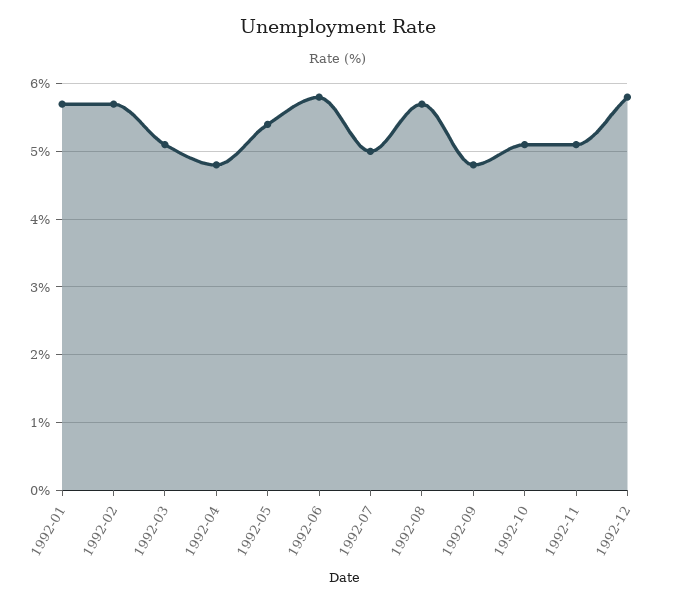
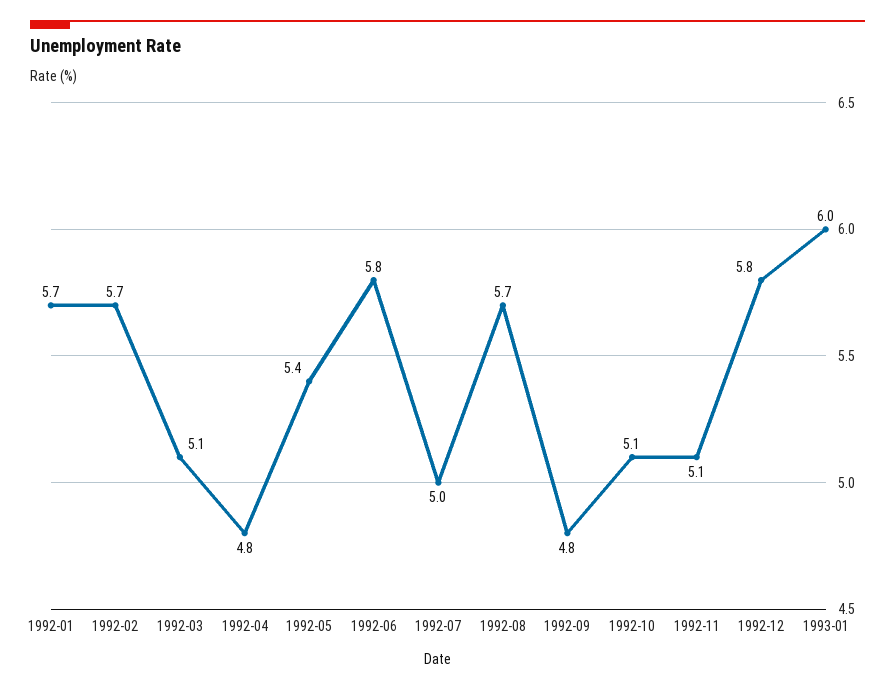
1993-01: none -> 6

